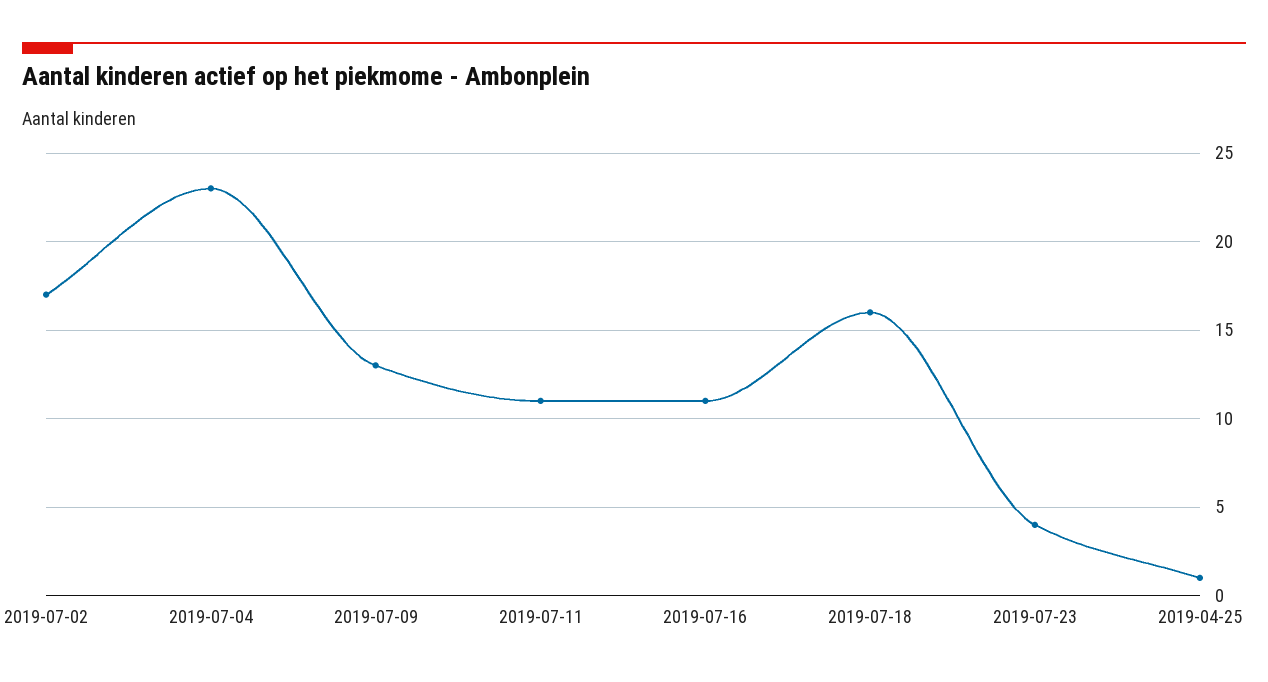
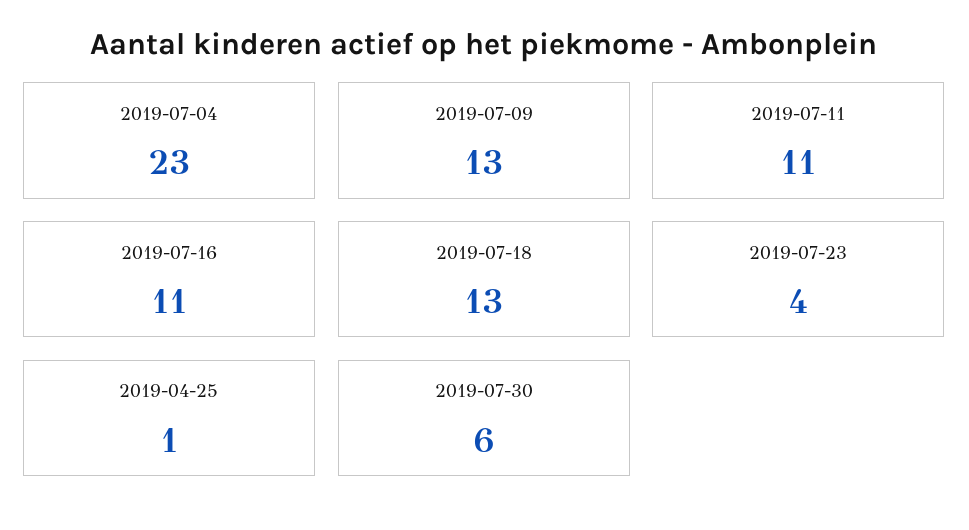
2019-07-02: 17 -> none
2019-07-18: 16 -> 13
2019-07-30: none -> 6

